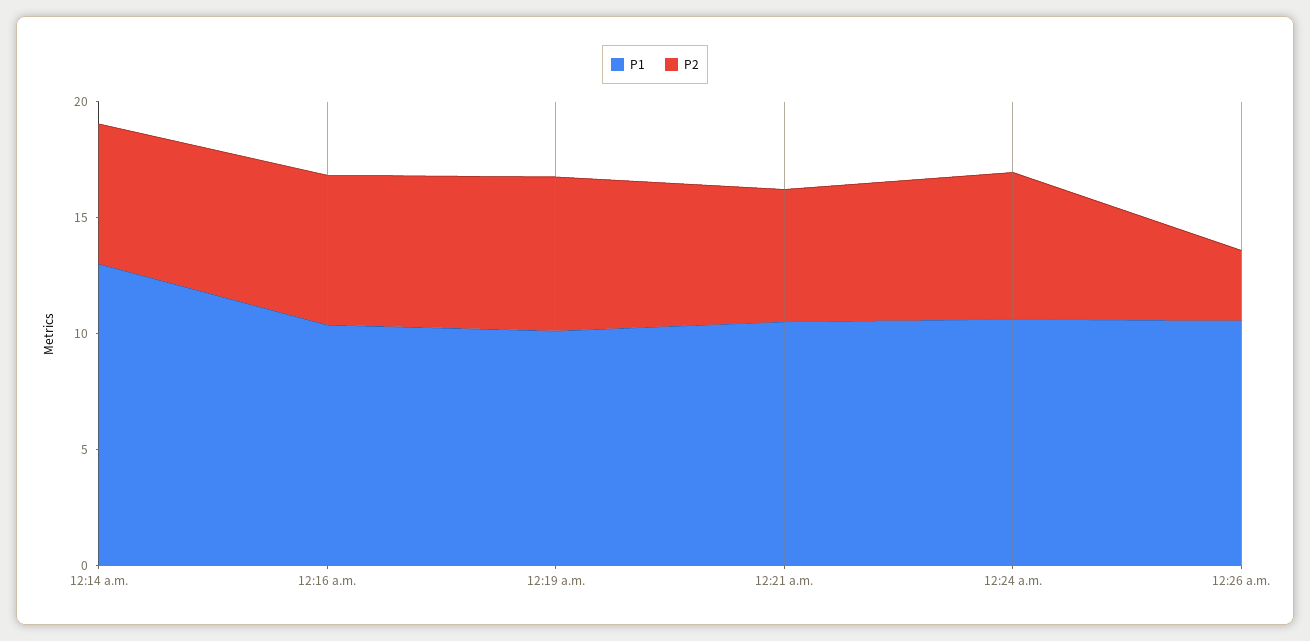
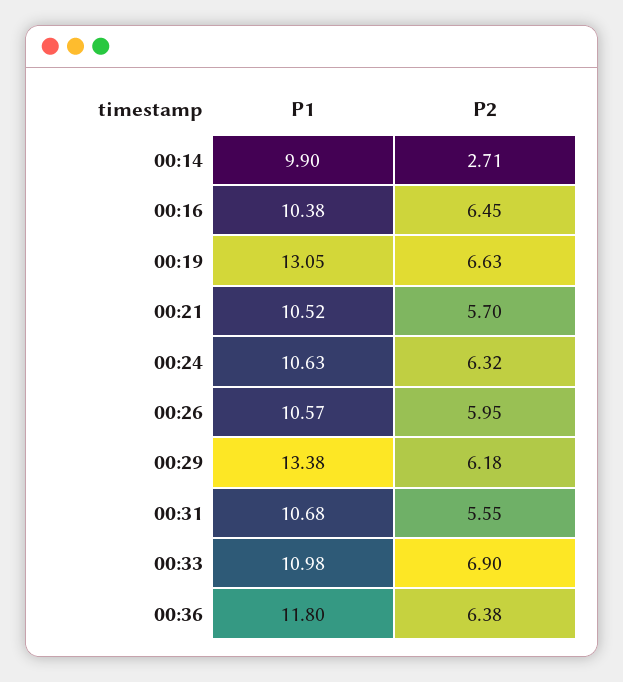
P1, 12:14 a.m.: 13 -> 9.9
P2, 12:14 a.m.: 6 -> 2.71
P1, 12:19 a.m.: 10 -> 13.05
P2, 12:26 a.m.: 3 -> 5.95
P1, 00:29: none -> 13.38
P2, 00:29: none -> 6.18
P1, 00:31: none -> 10.68
P2, 00:31: none -> 5.55
P1, 00:33: none -> 10.98
P2, 00:33: none -> 6.9
P1, 00:36: none -> 11.8
P2, 00:36: none -> 6.38

